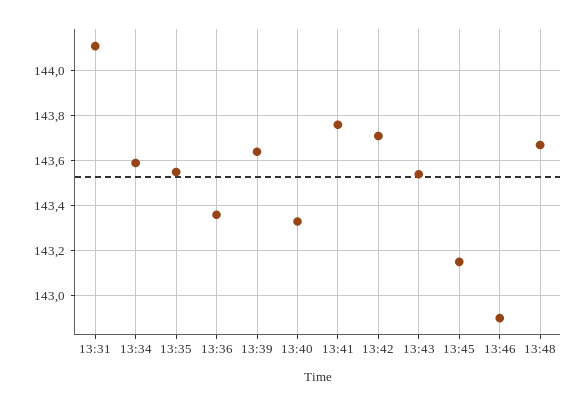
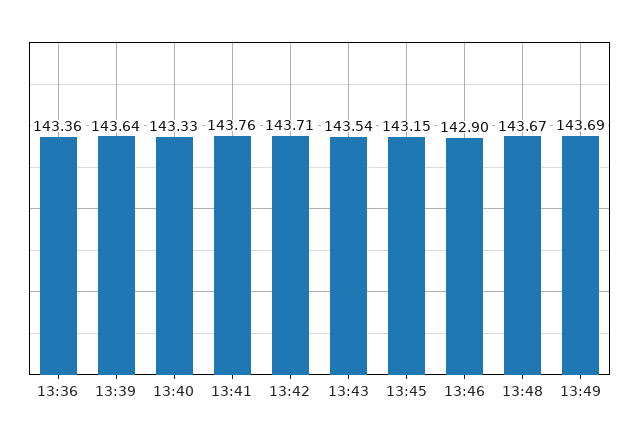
13:31: 144.1 -> none
13:34: 143.6 -> none
13:35: 143.55 -> none
13:49: none -> 143.69

